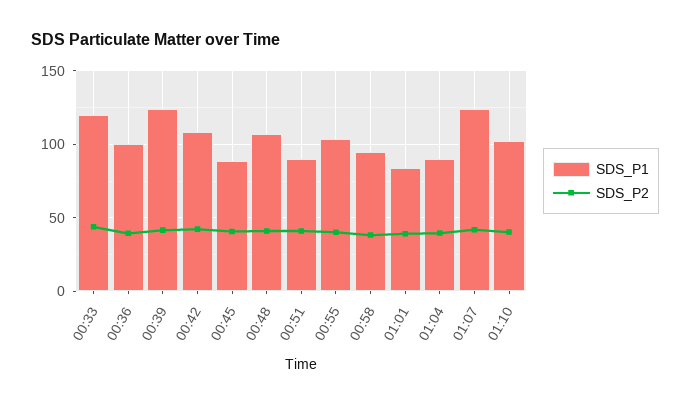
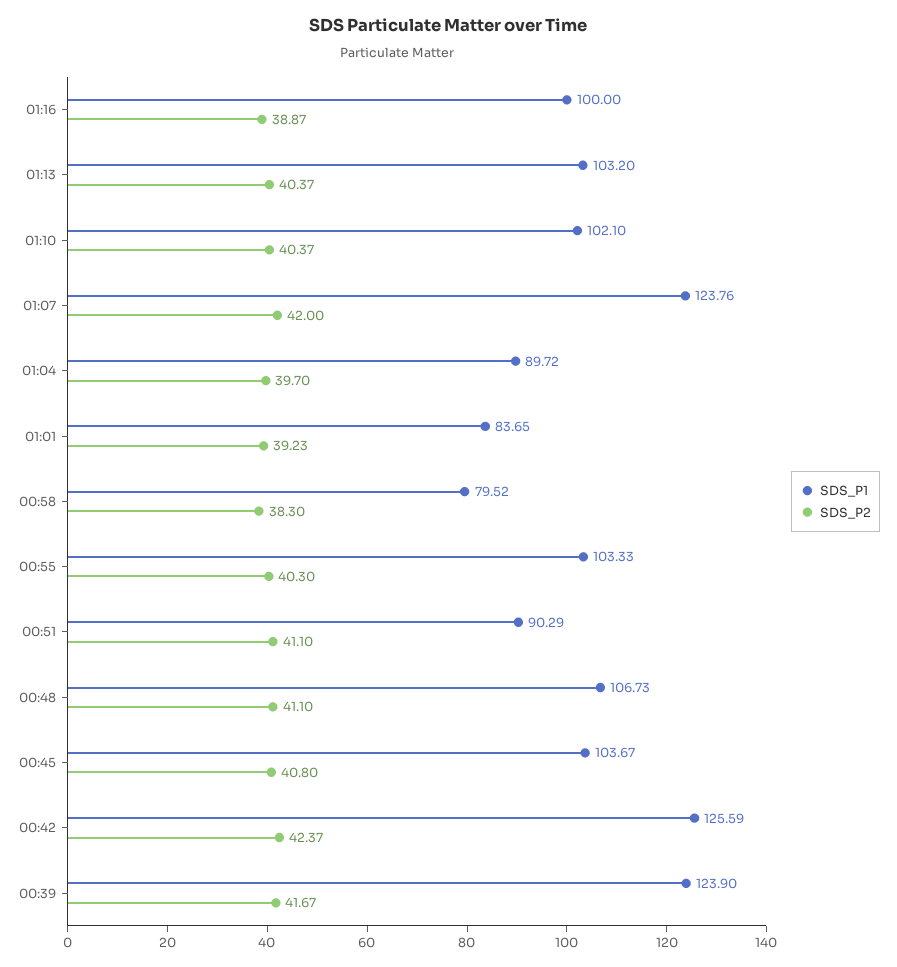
SDS_P1, 00:33: 120 -> none
SDS_P2, 00:33: 45 -> none
SDS_P1, 00:36: 100 -> none
SDS_P2, 00:36: 40 -> none
SDS_P1, 00:42: 110 -> 125.59
SDS_P1, 00:45: 90 -> 103.67
SDS_P1, 00:58: 95 -> 79.52
SDS_P1, 01:16: none -> 100
SDS_P2, 01:16: none -> 38.87
SDS_P1, 01:13: none -> 103.2
SDS_P2, 01:13: none -> 40.37

